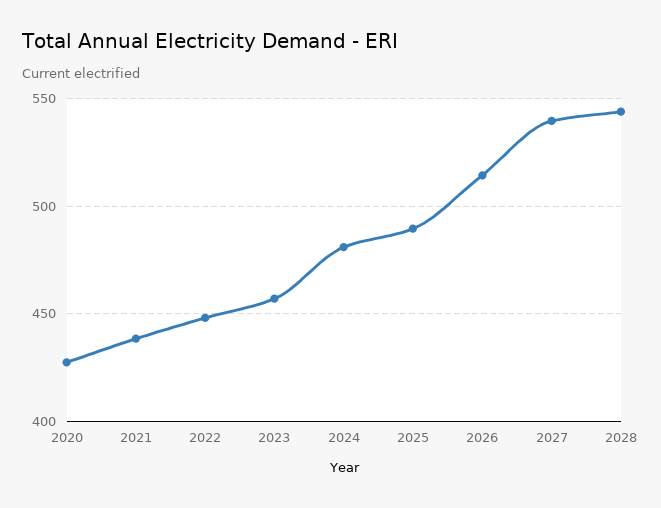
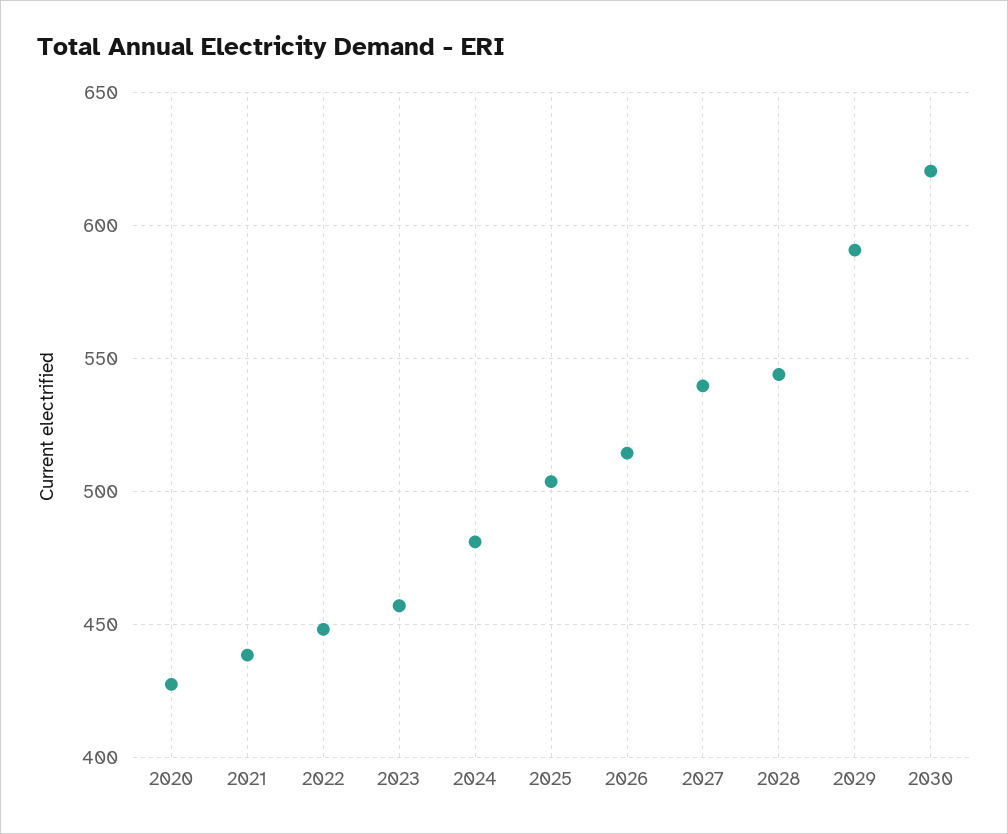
2025: 490 -> 505
2029: none -> 590
2030: none -> 620

